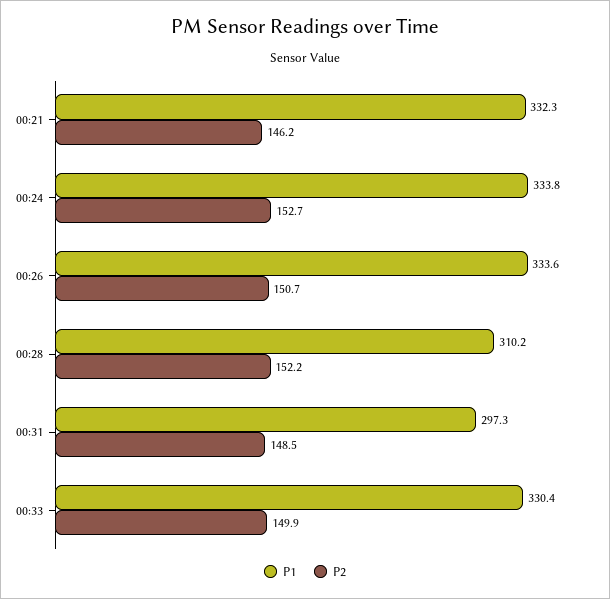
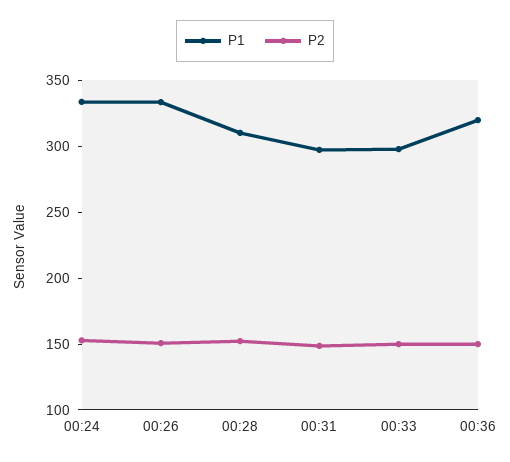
P1, 00:21: 332.3 -> none
P2, 00:21: 146.2 -> none
P1, 00:33: 330.4 -> 300
P1, 00:36: none -> 320
P2, 00:36: none -> 150

